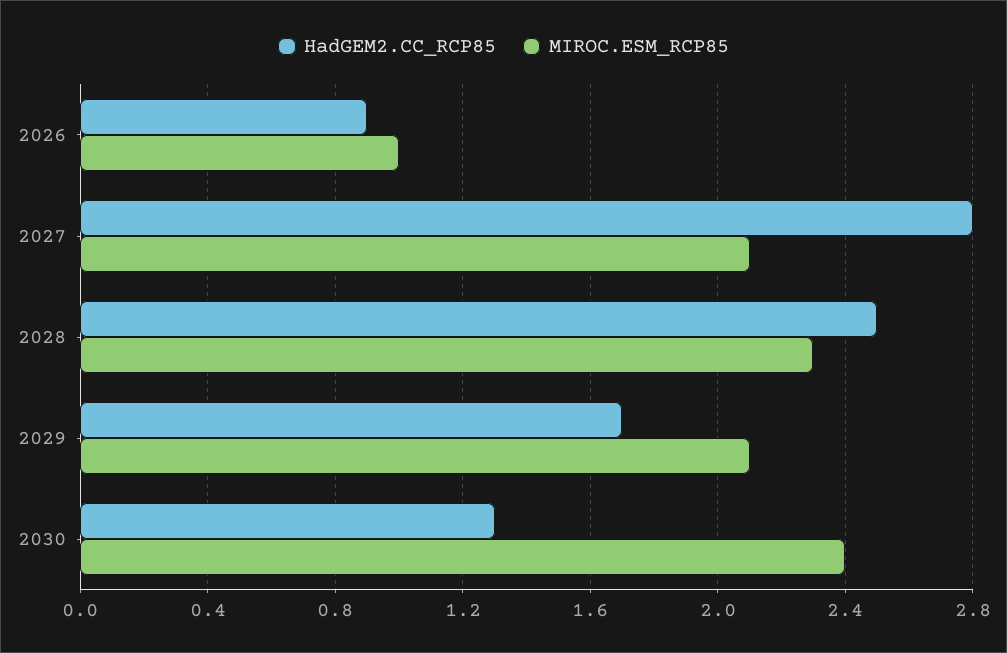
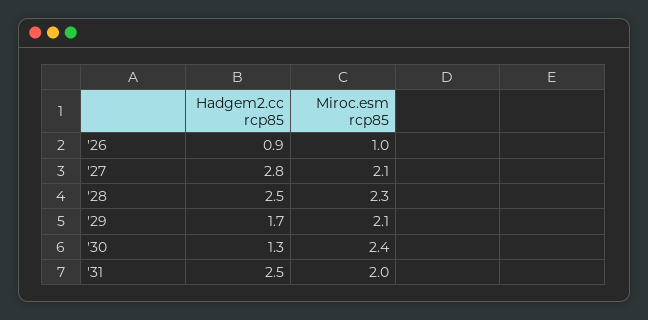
HadGEM2.CC_RCP85, '31: none -> 2.5
MIROC.ESM_RCP85, '31: none -> 2

